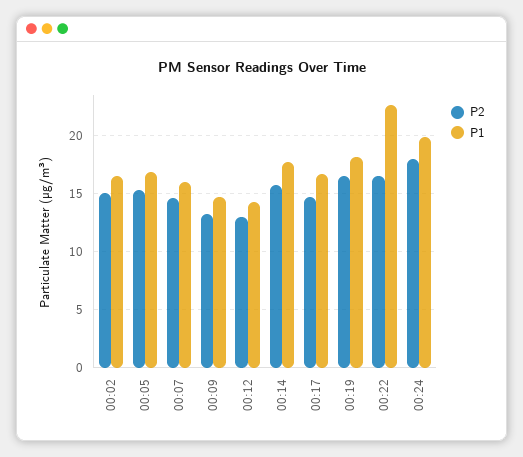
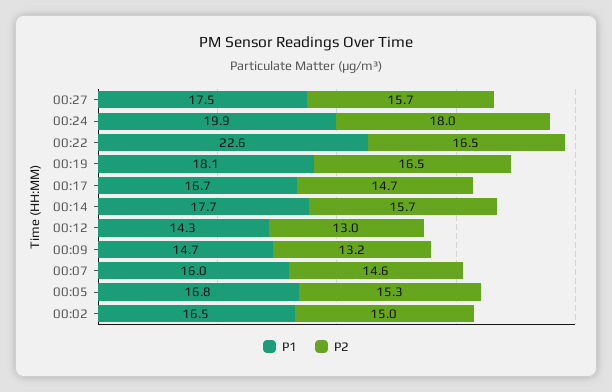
P1, 00:27: none -> 17.5
P2, 00:27: none -> 15.7

